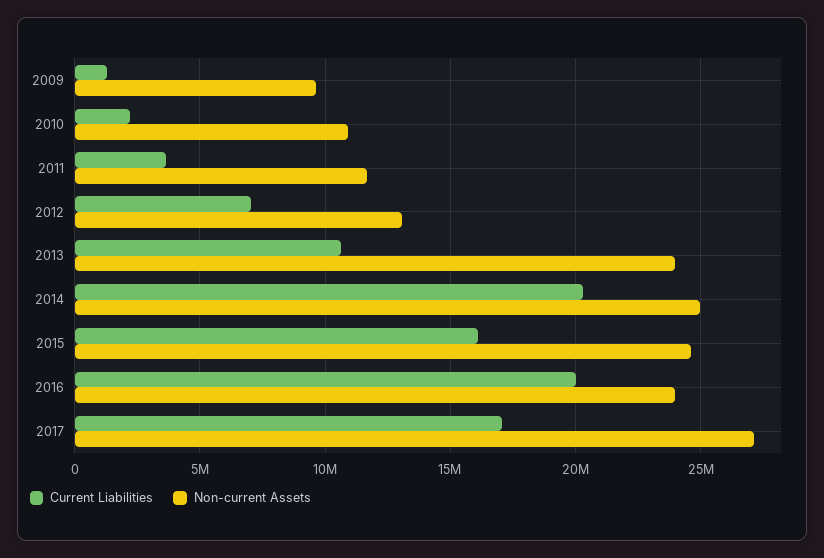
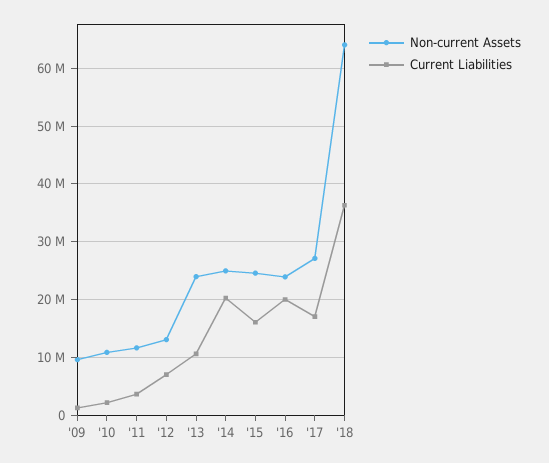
Non-current Assets, '18: none -> 64000000
Current Liabilities, '18: none -> 36000000

